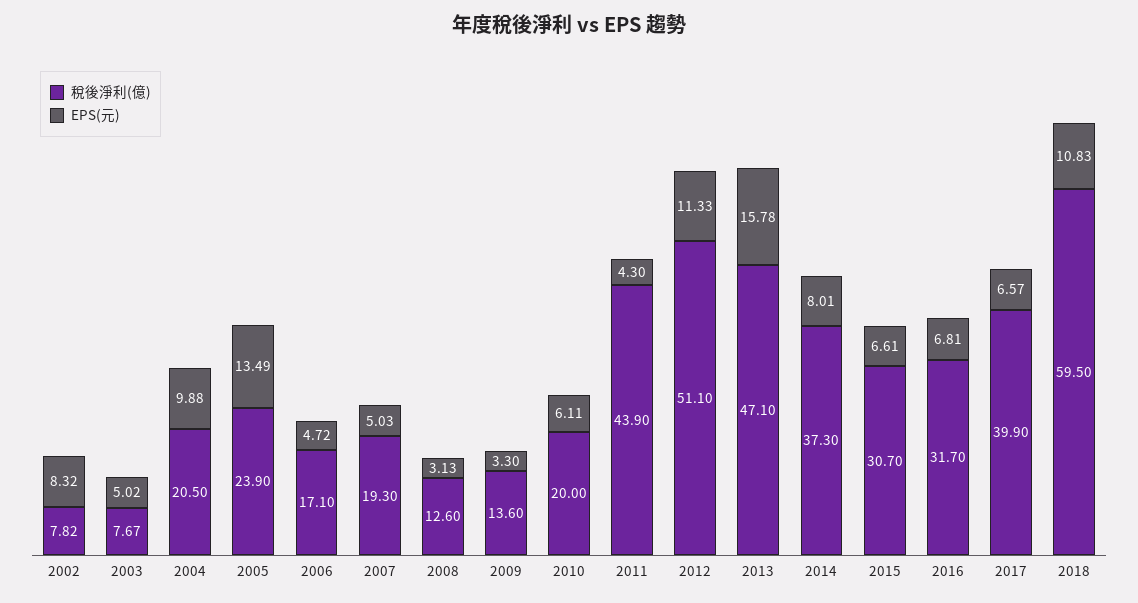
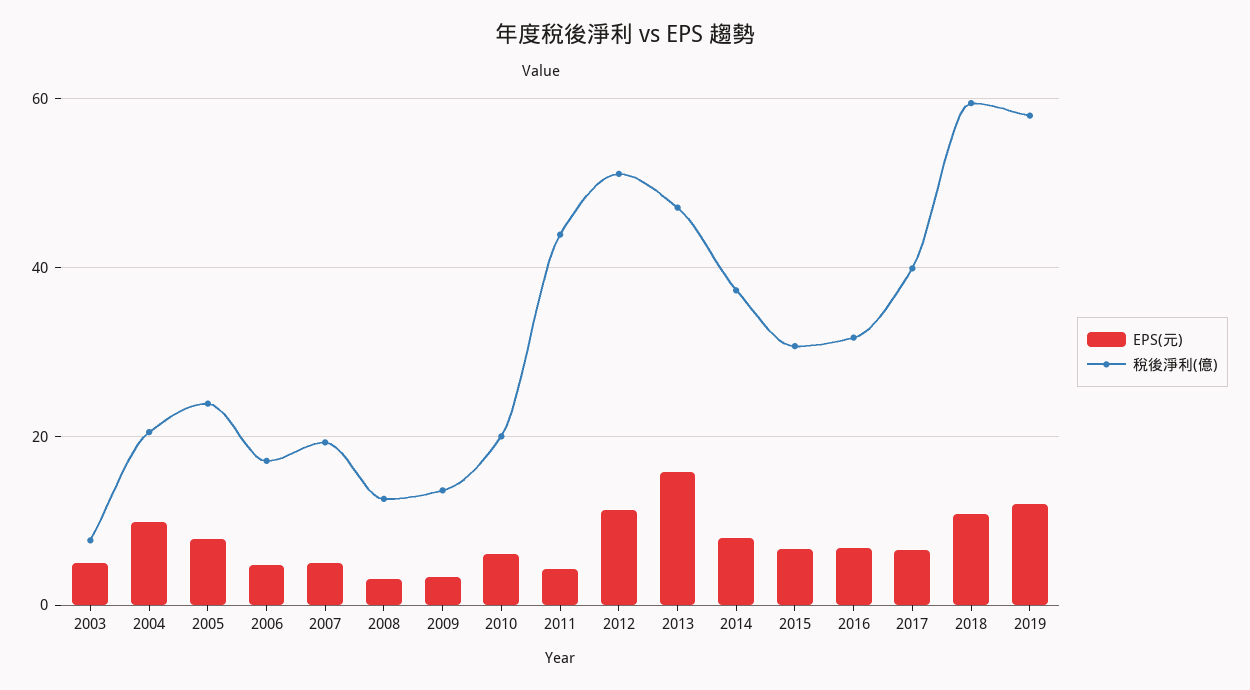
稅後淨利(億), 2002: 7.82 -> none
EPS(元), 2002: 8.32 -> none
EPS(元), 2005: 13.49 -> 8
EPS(元), 2019: none -> 12
稅後淨利(億), 2019: none -> 58

